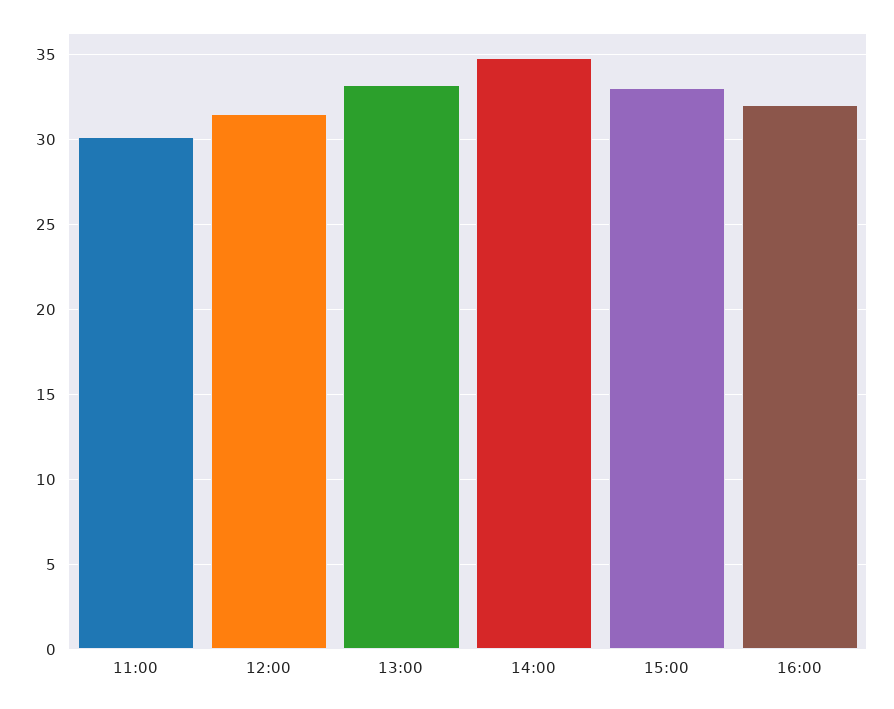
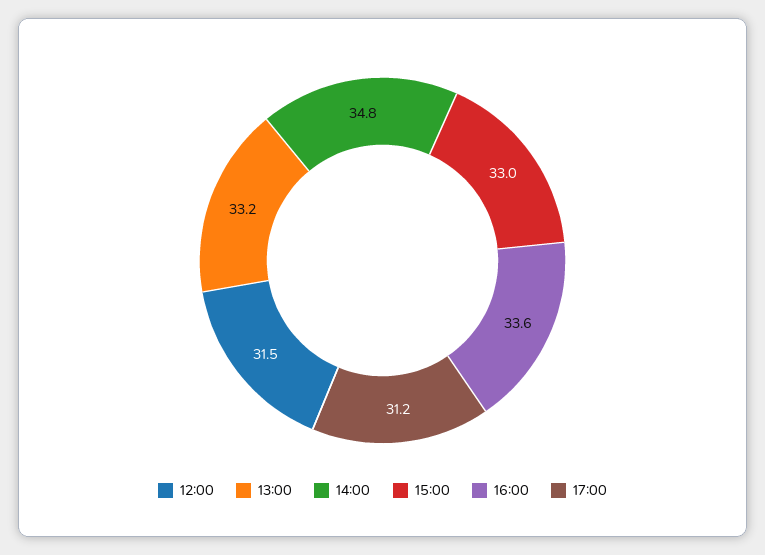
11:00: 30 -> none
16:00: 32 -> 33.6
17:00: none -> 31.2

